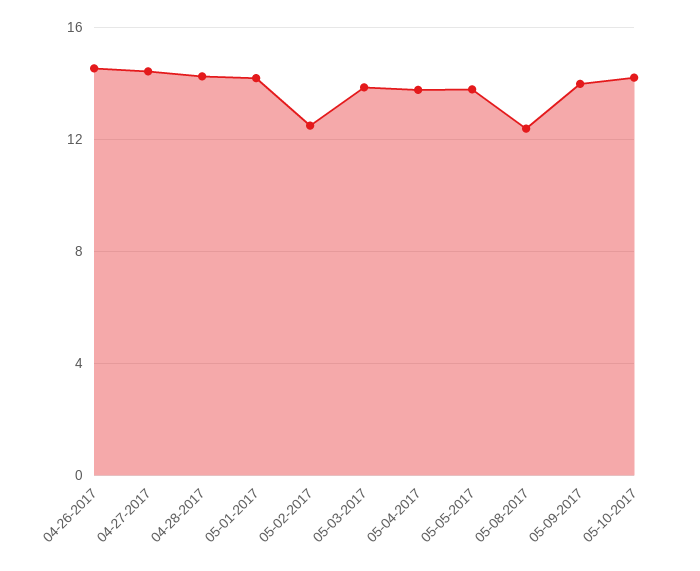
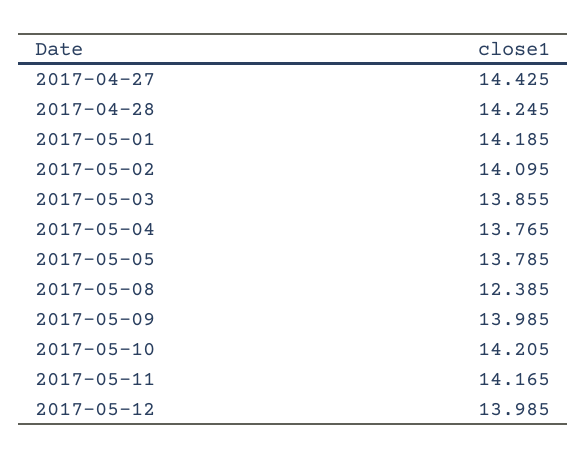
04-26-2017: 14.5 -> none
05-02-2017: 12.5 -> 14.095
2017-05-11: none -> 14.165
2017-05-12: none -> 13.985

